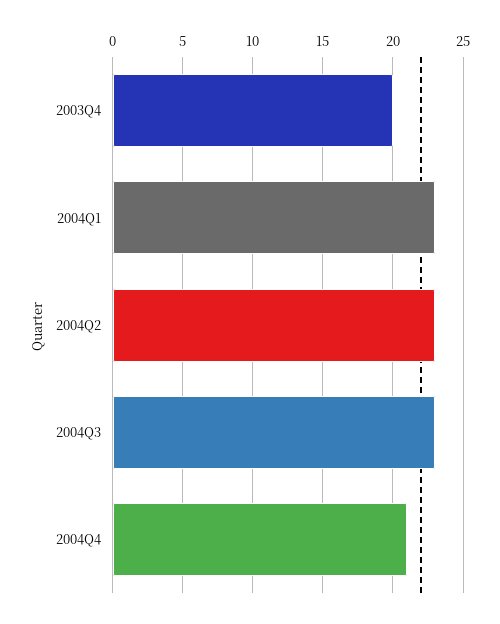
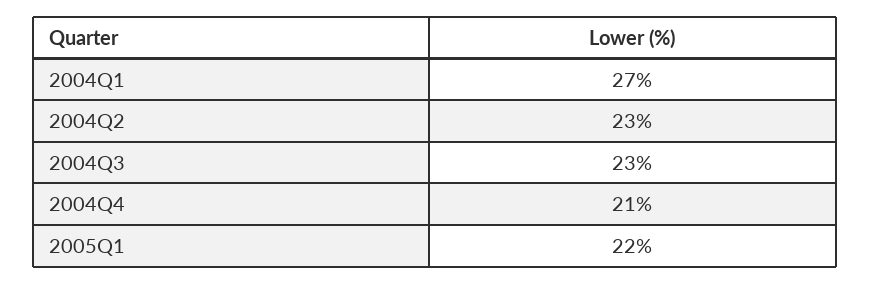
2003Q4: 20 -> none
2004Q1: 23 -> 27
2005Q1: none -> 22

